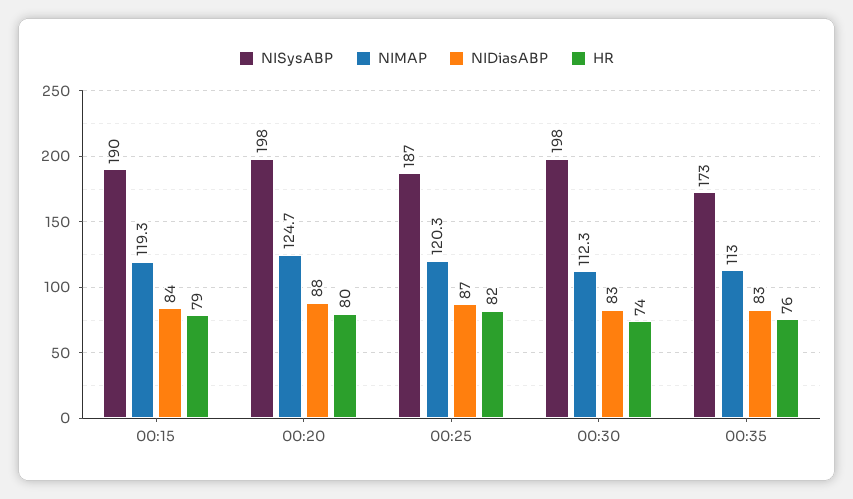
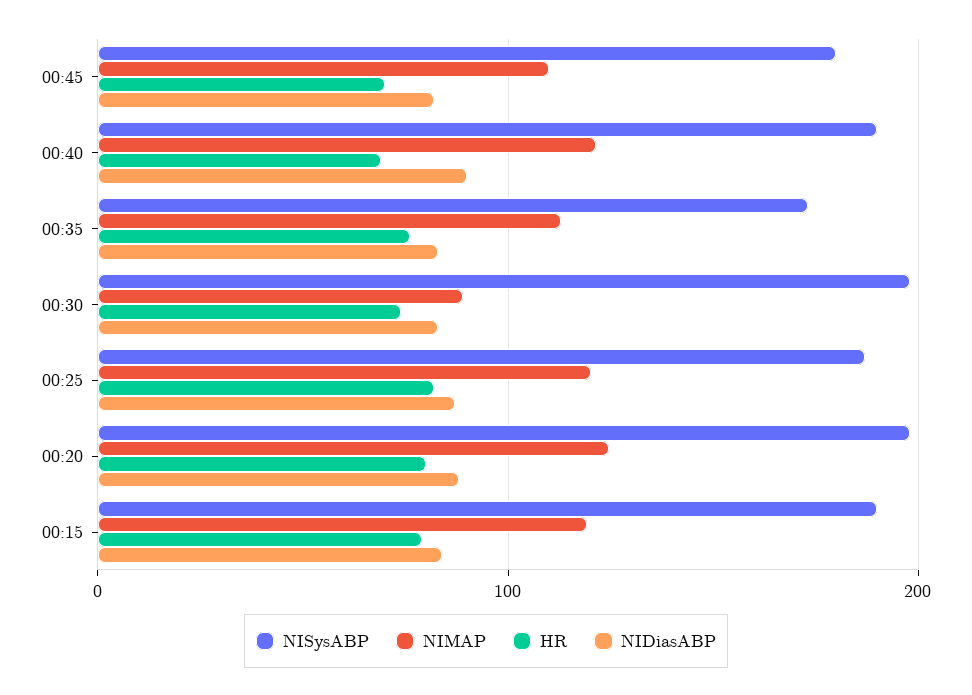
NIMAP, 00:30: 112.3 -> 90
NISysABP, 00:45: none -> 180
NIMAP, 00:45: none -> 110
HR, 00:45: none -> 70
NIDiasABP, 00:45: none -> 80
NISysABP, 00:40: none -> 190
NIMAP, 00:40: none -> 120
HR, 00:40: none -> 70
NIDiasABP, 00:40: none -> 90

